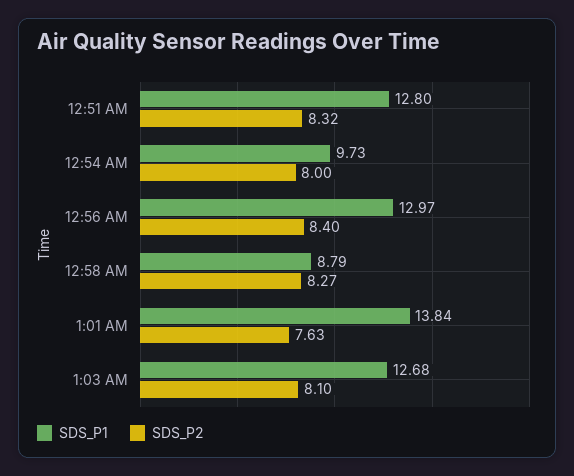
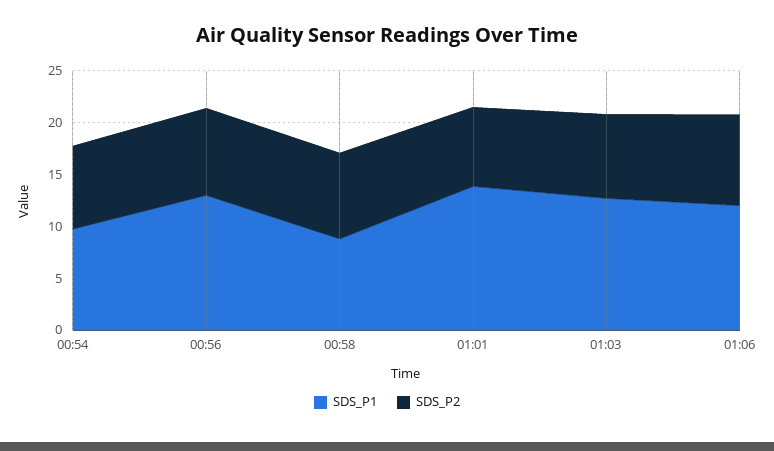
SDS_P1, 12:51 AM: 12.8 -> none
SDS_P2, 12:51 AM: 8.32 -> none
SDS_P1, 01:06: none -> 12
SDS_P2, 01:06: none -> 9

